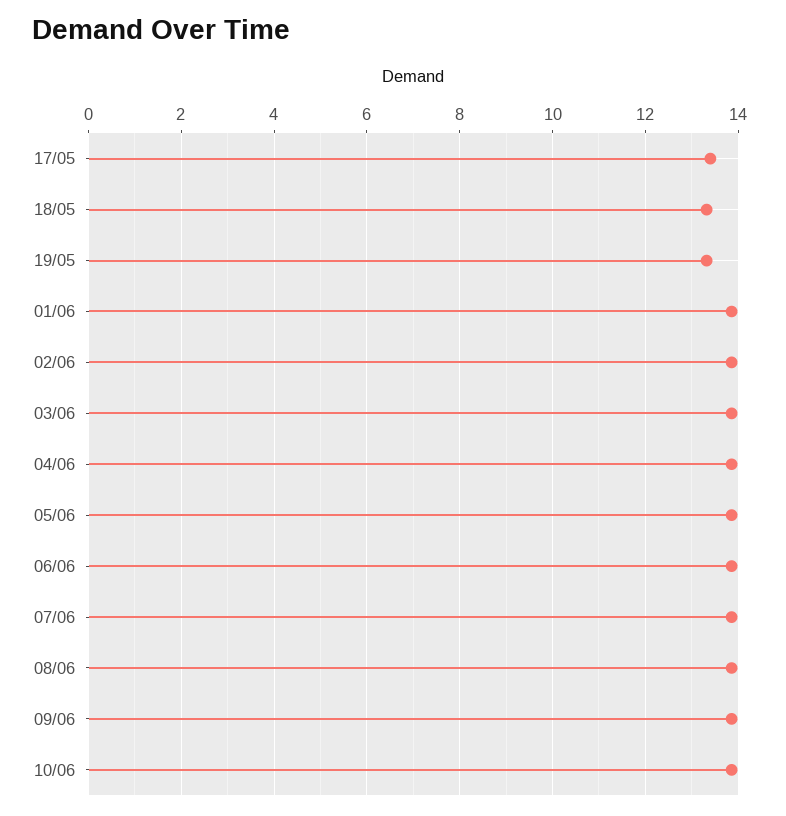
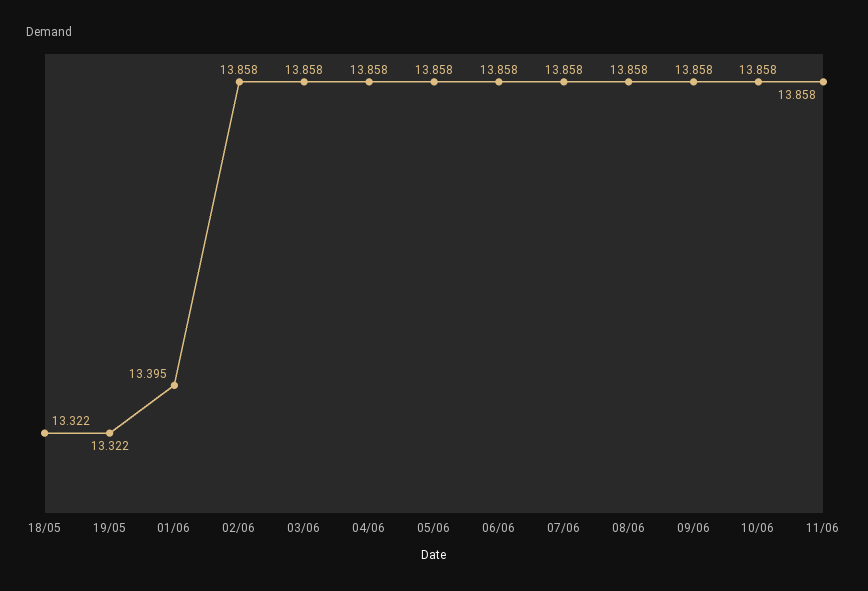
17/05: 13.4 -> none
01/06: 13.8 -> 13.395
11/06: none -> 13.858

